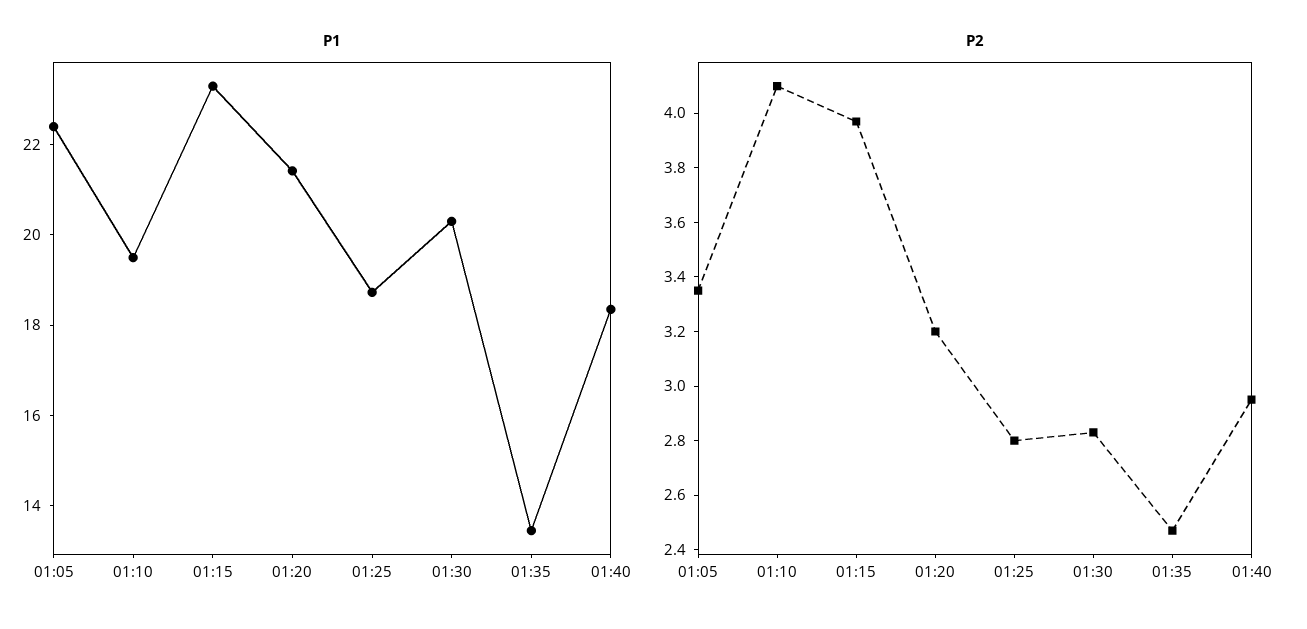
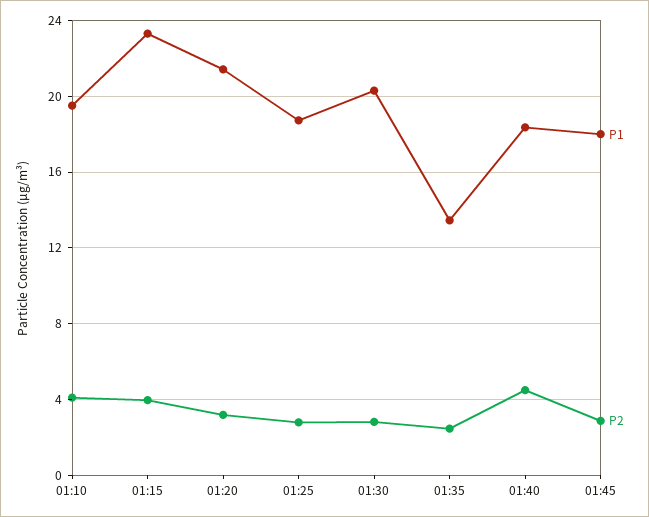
P1, 01:05: 22.5 -> none
P2, 01:05: 3.35 -> none
P2, 01:40: 2.95 -> 4.5
P1, 01:45: none -> 18
P2, 01:45: none -> 3

